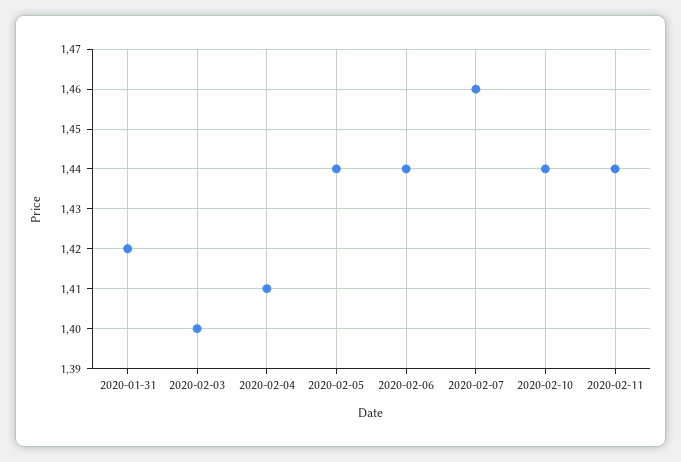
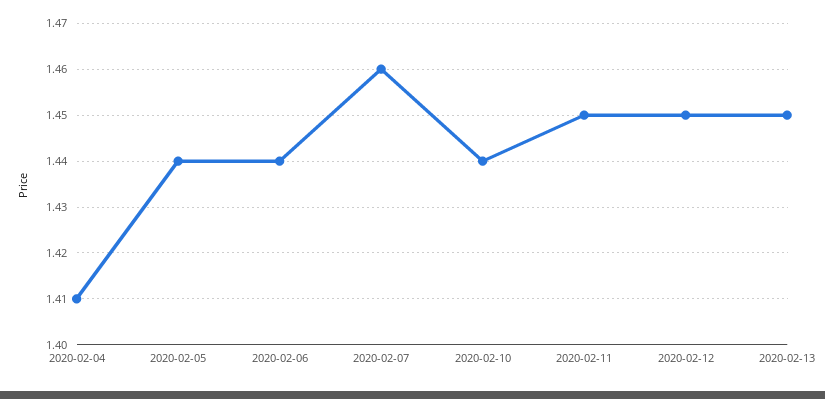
2020-01-31: 1.42 -> none
2020-02-03: 1.4 -> none
2020-02-11: 1.44 -> 1.45
2020-02-12: none -> 1.45
2020-02-13: none -> 1.45

